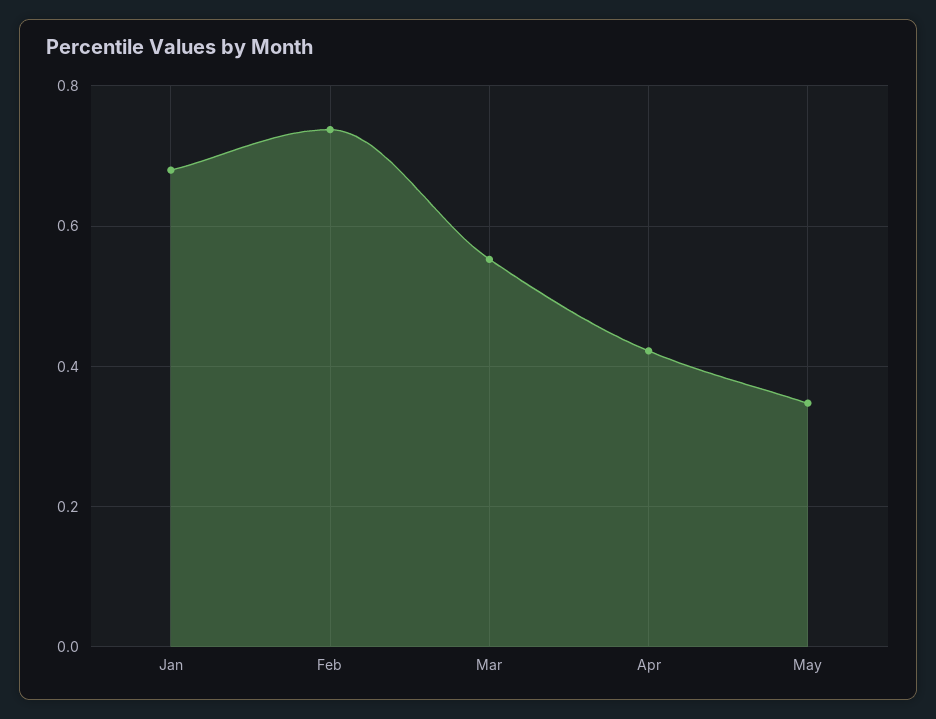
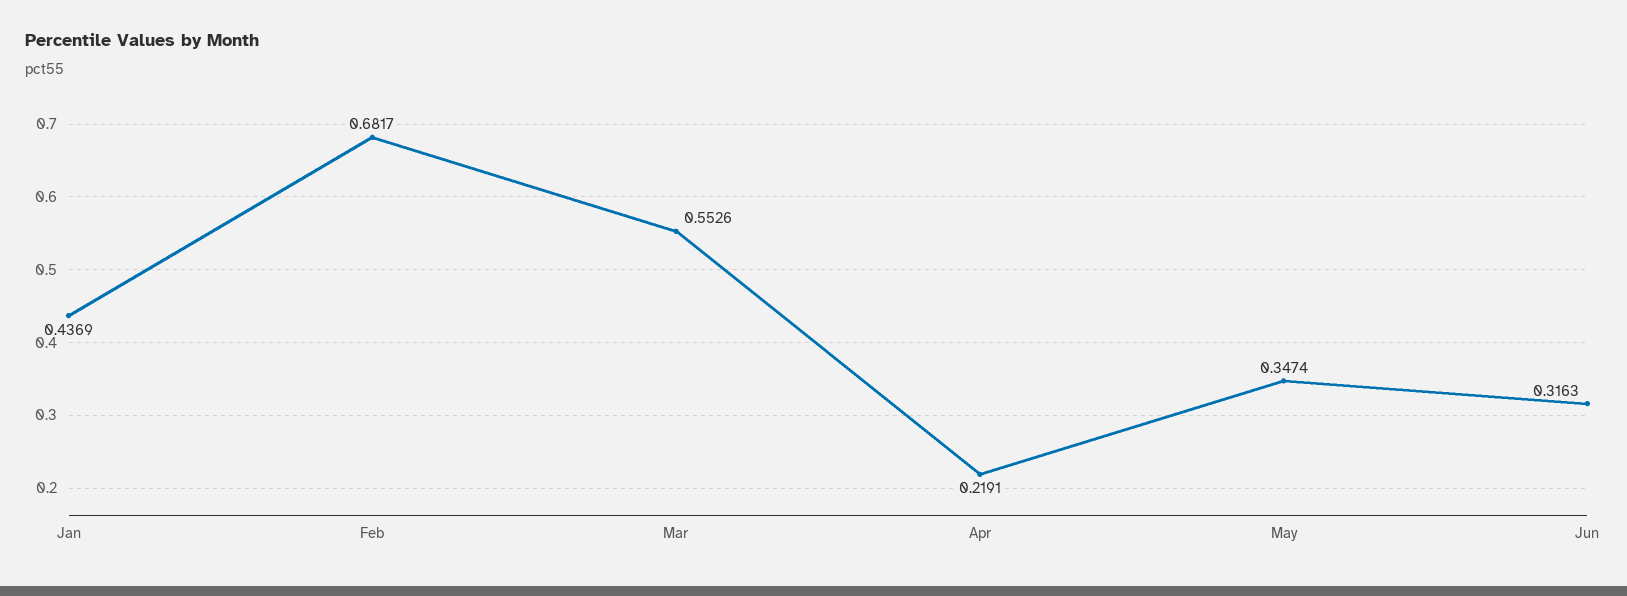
Jan: 0.68 -> 0.4369
Feb: 0.74 -> 0.6817
Apr: 0.42 -> 0.2191
Jun: none -> 0.3163

